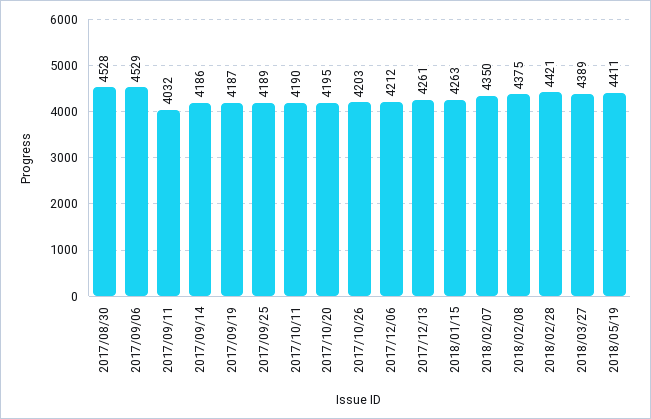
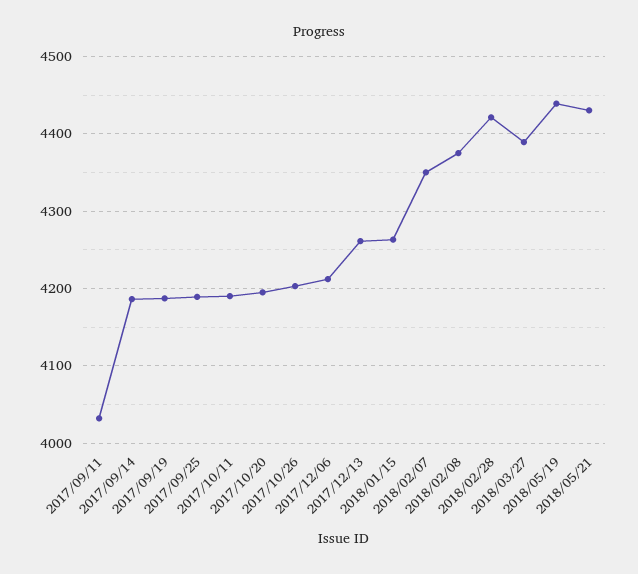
2017/08/30: 4528 -> none
2017/09/06: 4529 -> none
2018/05/19: 4411 -> 4440
2018/05/21: none -> 4430

